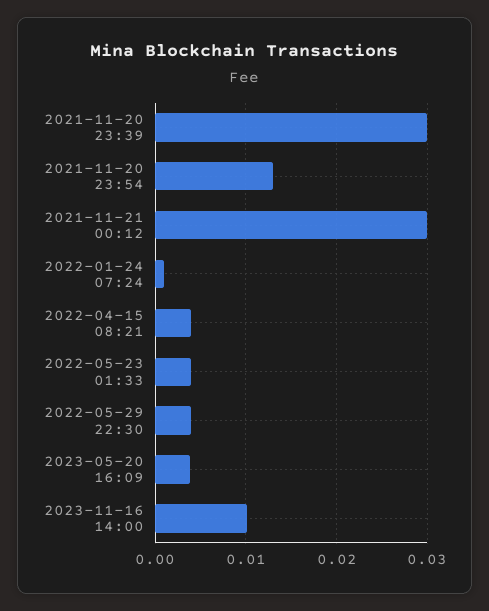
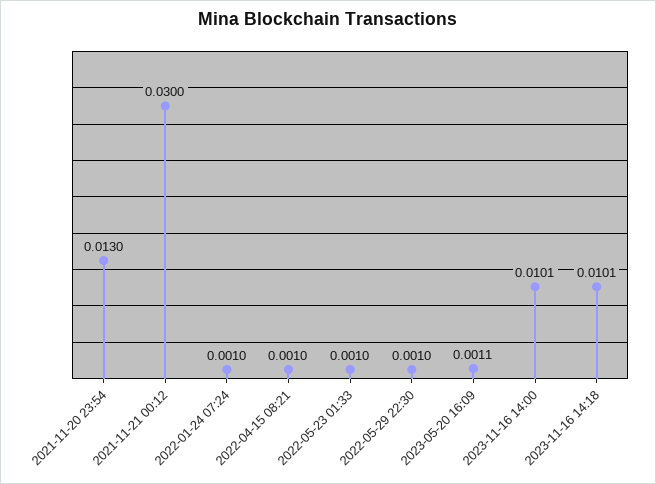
2021-11-20 23:39: 0.03 -> none
2022-04-15 08:21: 0.004 -> 0.001
2022-05-23 01:33: 0.004 -> 0.001
2022-05-29 22:30: 0.004 -> 0.001
2023-05-20 16:09: 0.004 -> 0.0011
2023-11-16 14:18: none -> 0.0101

